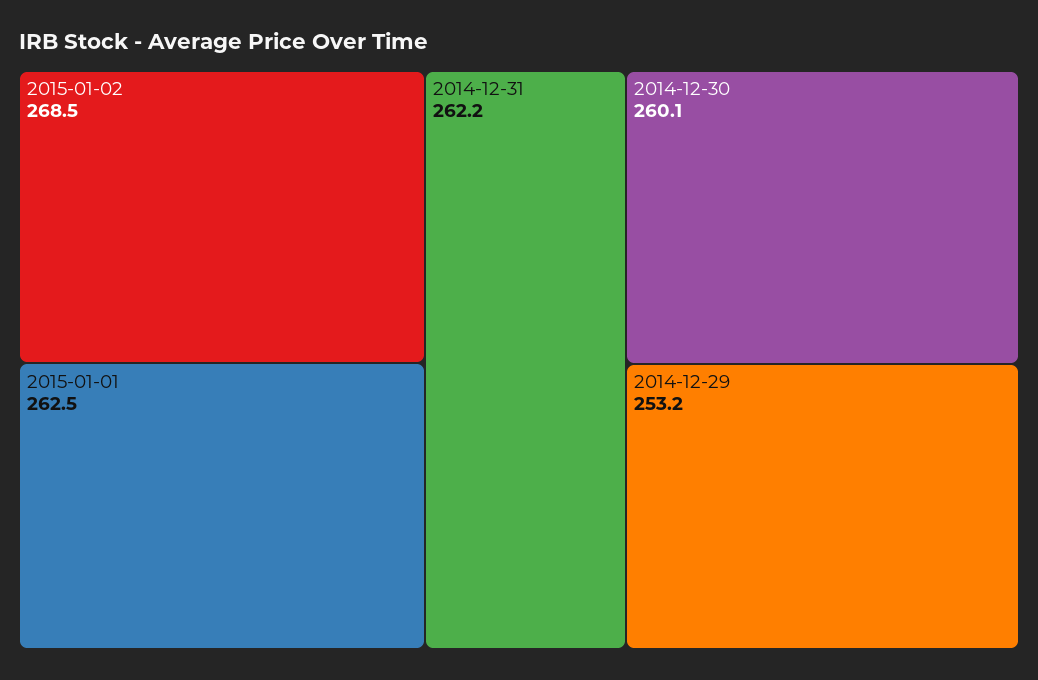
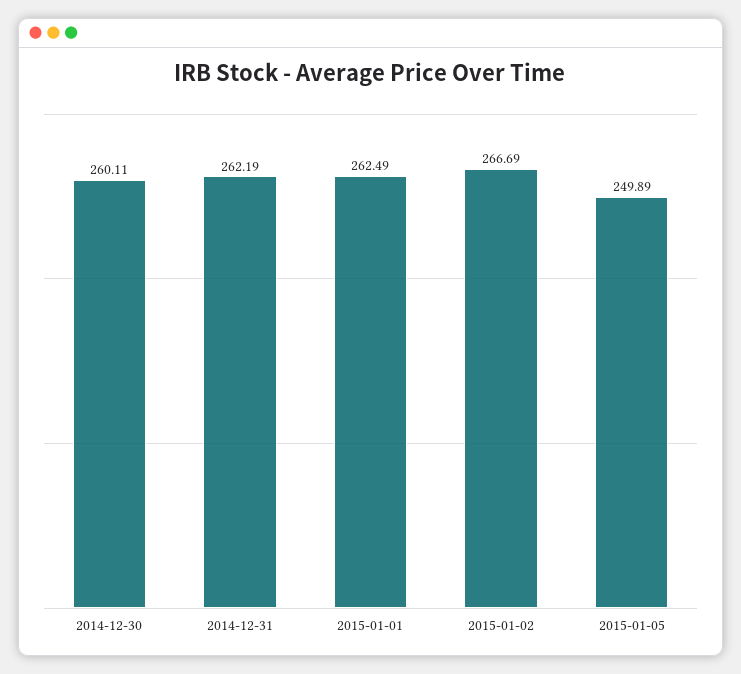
2015-01-02: 268.5 -> 266.69
2014-12-29: 253.2 -> none
2015-01-05: none -> 249.89

